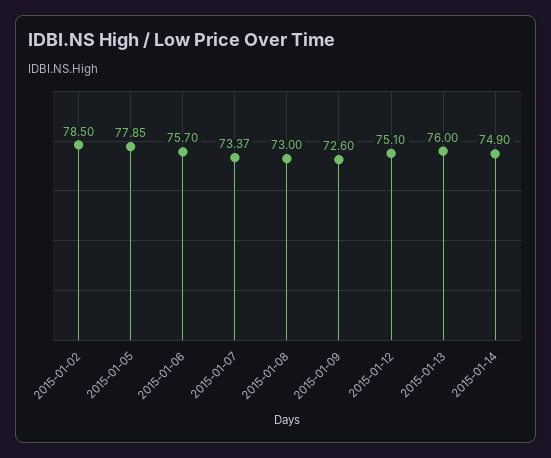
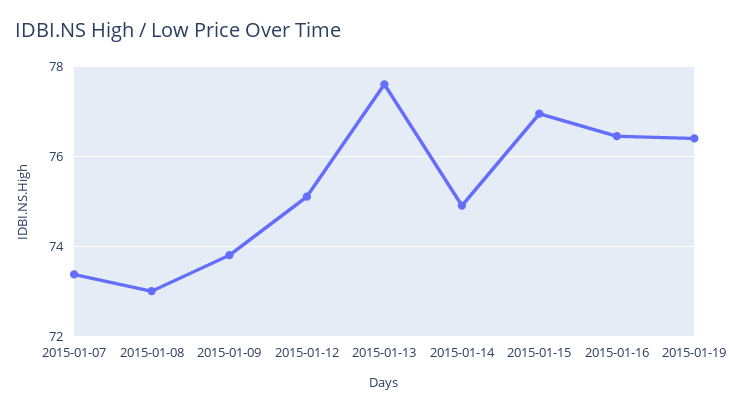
2015-01-02: 78.5 -> none
2015-01-05: 77.85 -> none
2015-01-06: 75.7 -> none
2015-01-09: 72.6 -> 73.8
2015-01-13: 76 -> 77.6
2015-01-15: none -> 77
2015-01-16: none -> 76.4
2015-01-19: none -> 76.4

